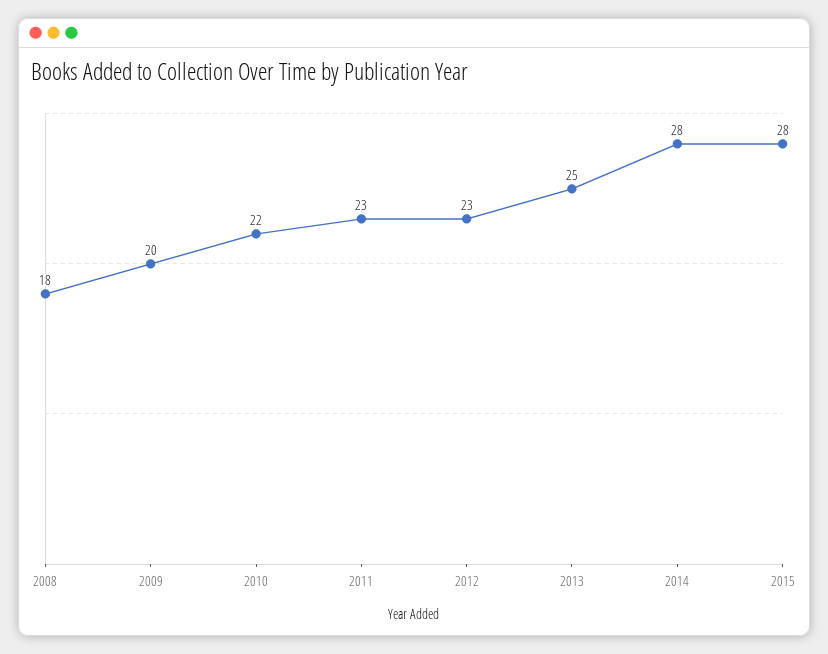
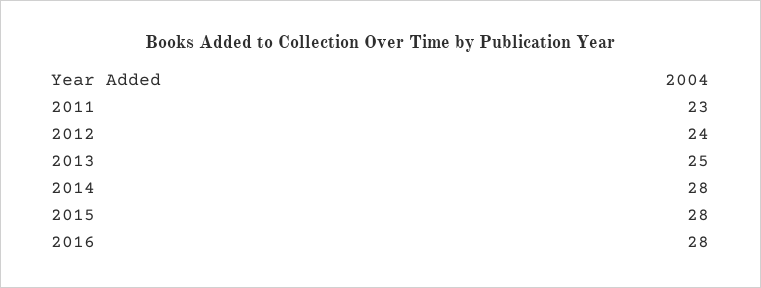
2008: 18 -> none
2009: 20 -> none
2010: 22 -> none
2012: 23 -> 24
2016: none -> 28

